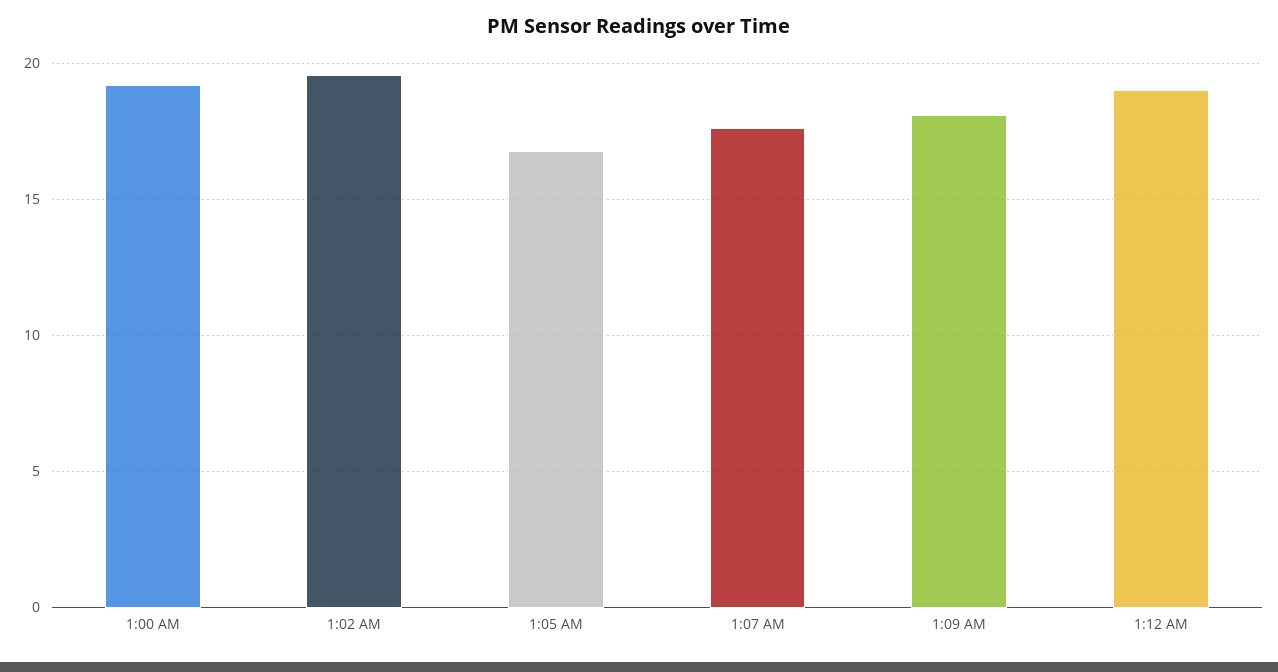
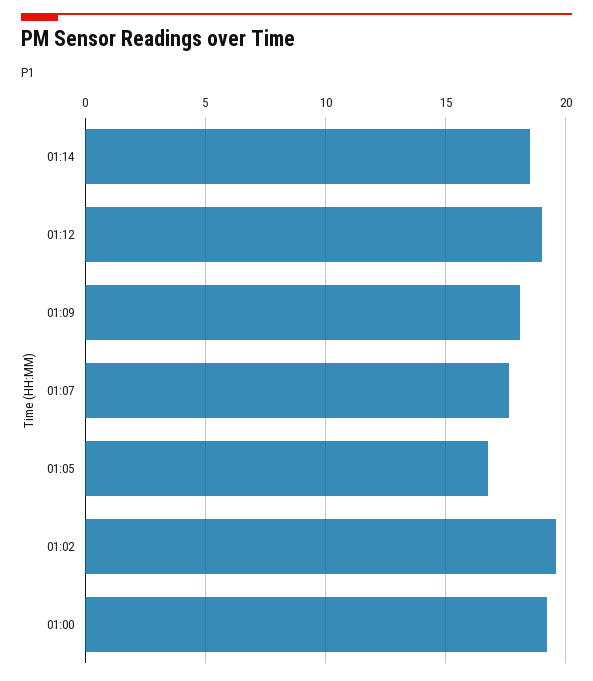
01:14: none -> 18.5

